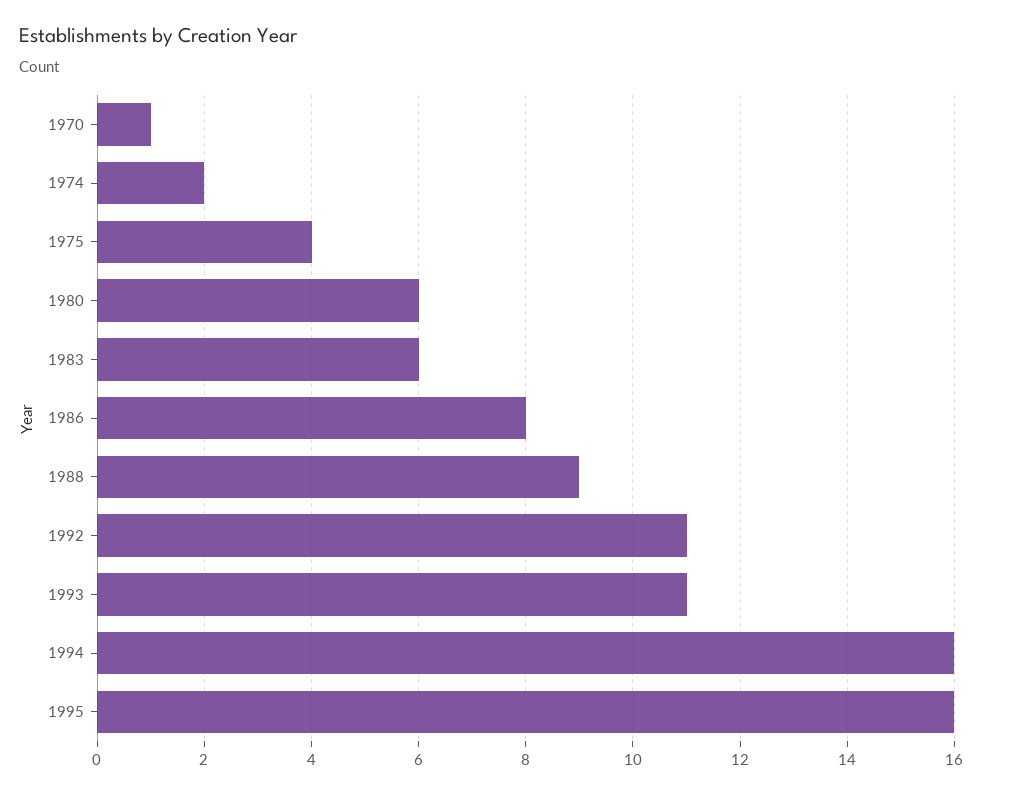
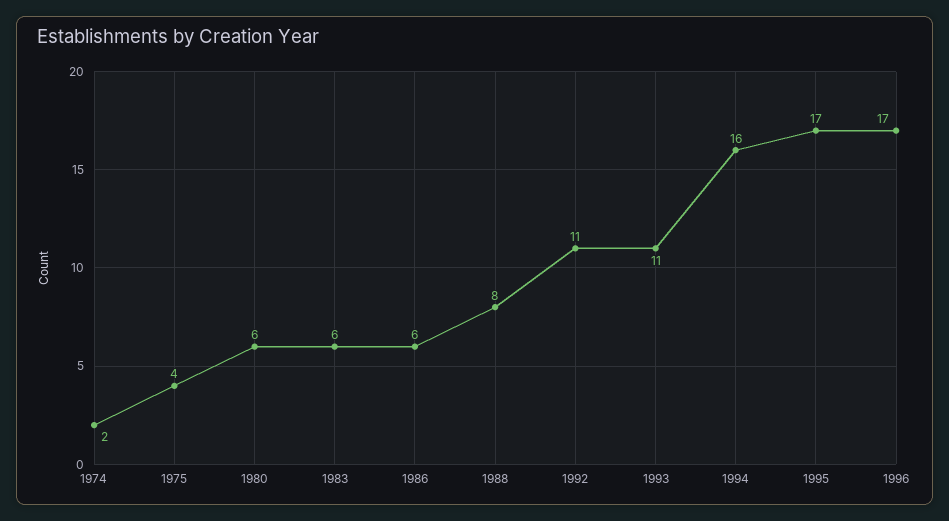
1970: 1 -> none
1986: 8 -> 6
1988: 9 -> 8
1995: 16 -> 17
1996: none -> 17

